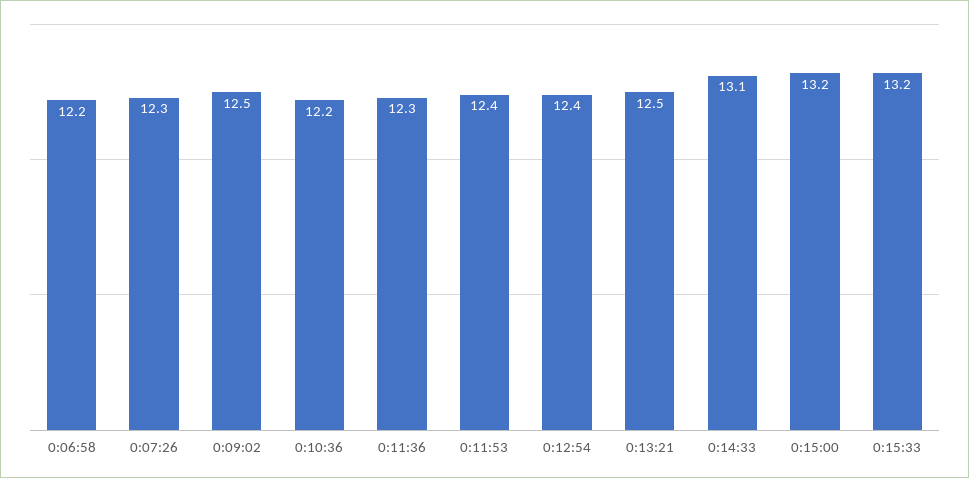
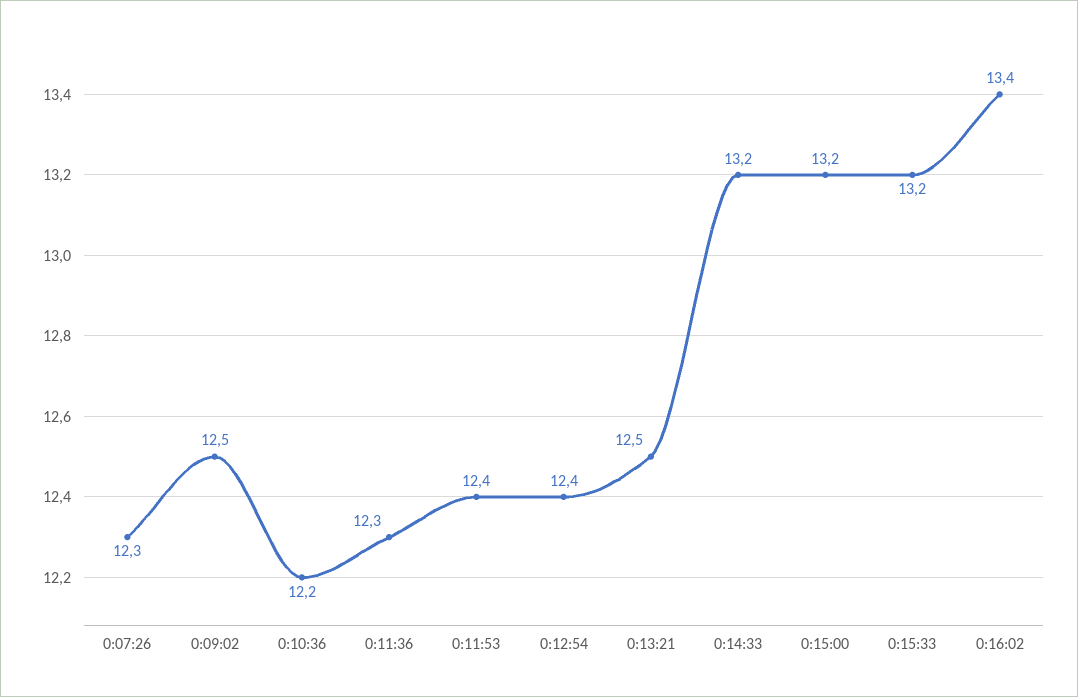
0:06:58: 12.2 -> none
0:14:33: 13.1 -> 13.2
0:16:02: none -> 13.4

